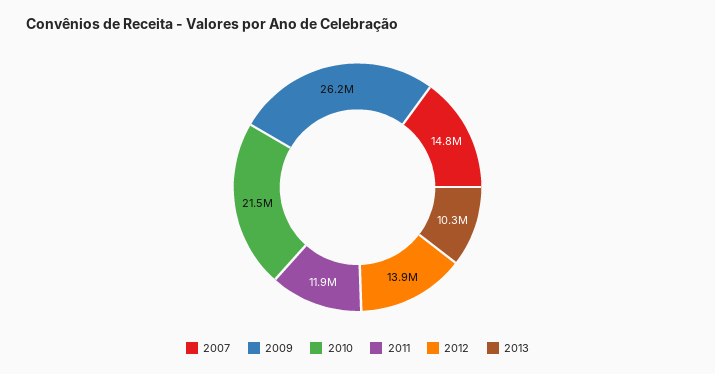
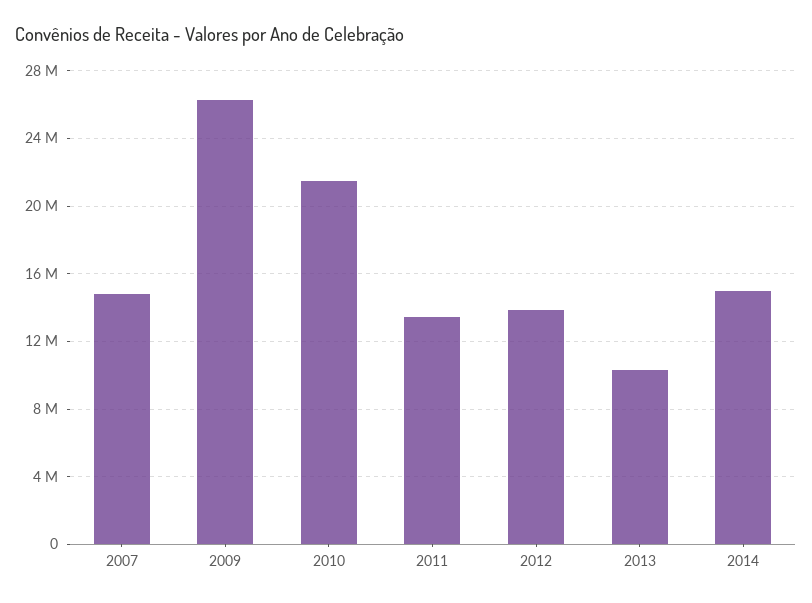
2011: 11900000 -> 13500000
2014: none -> 15000000

